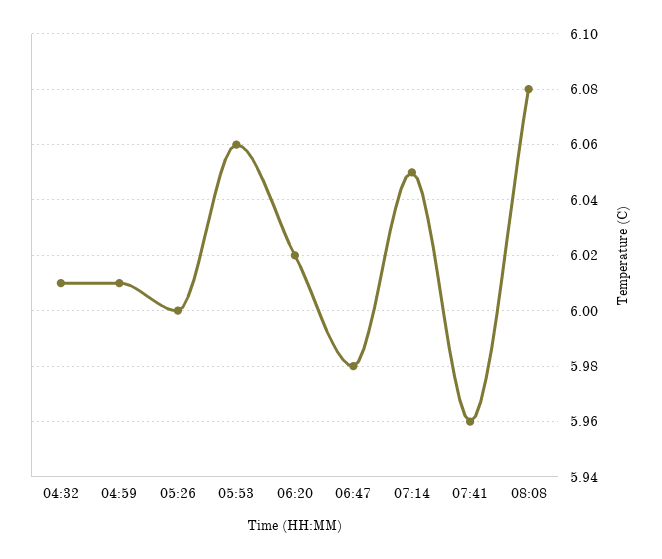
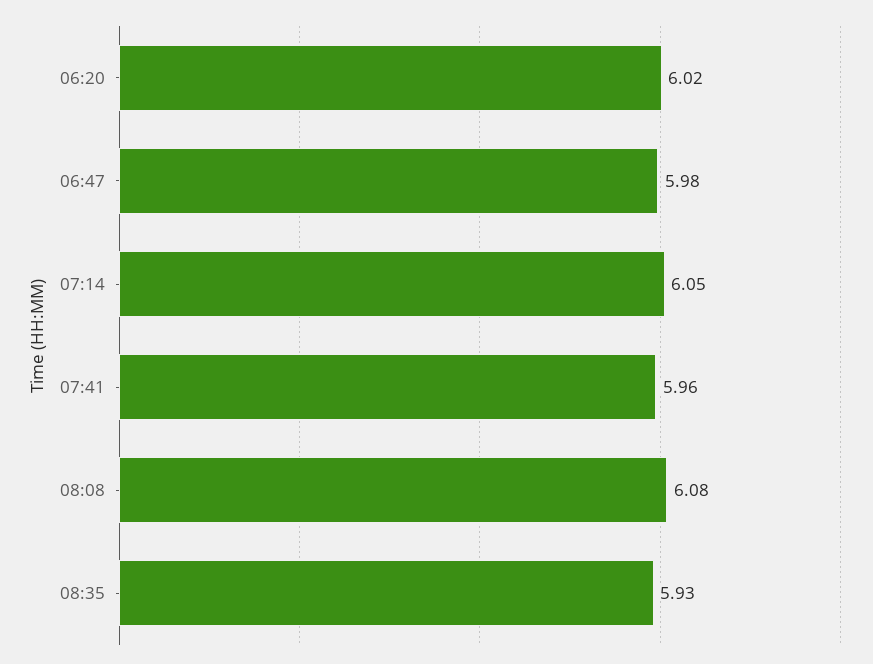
04:32: 6.01 -> none
04:59: 6.01 -> none
05:26: 6 -> none
05:53: 6.06 -> none
08:35: none -> 5.93

